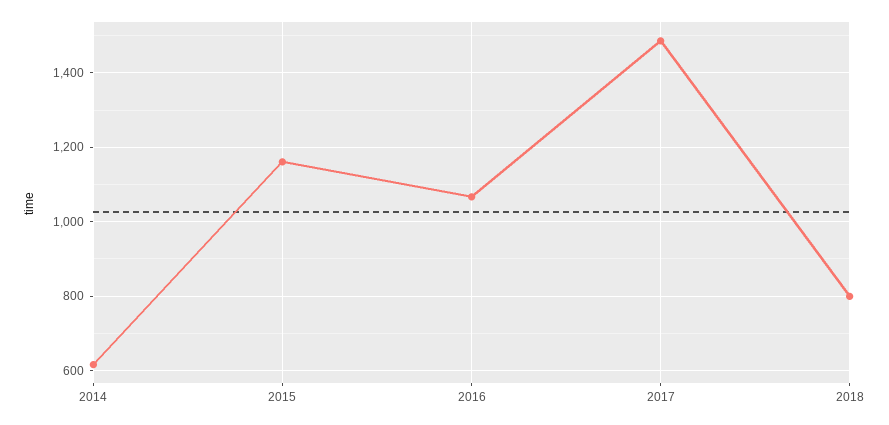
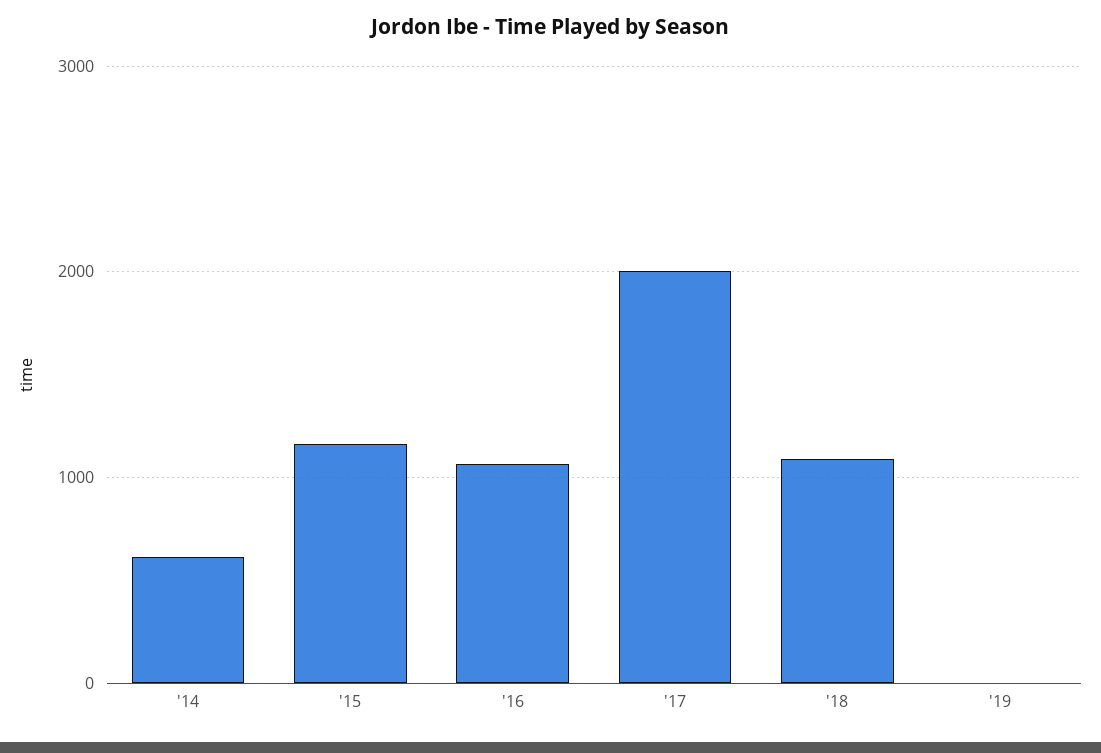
2017: 1480 -> 2000
2018: 800 -> 1100
'19: none -> 0

